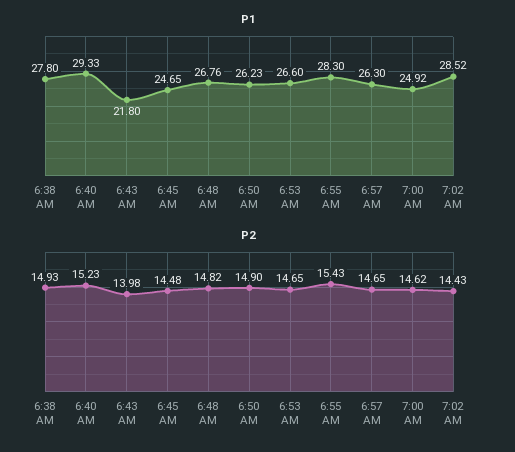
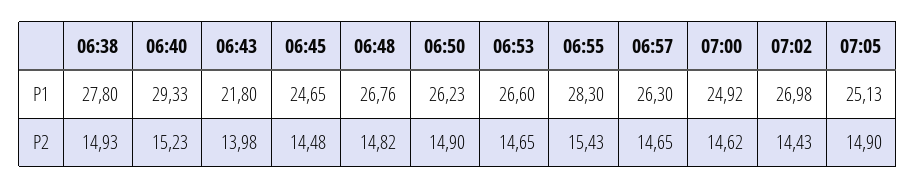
P1, 7:02 AM: 28.52 -> 26.98
P1, 07:05: none -> 25.13
P2, 07:05: none -> 14.9

